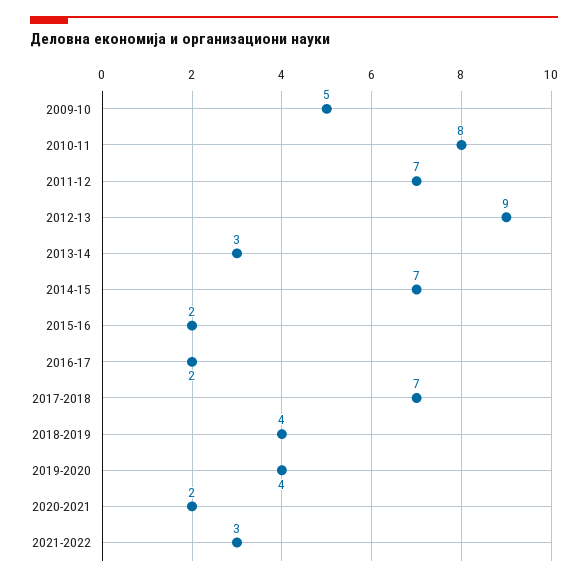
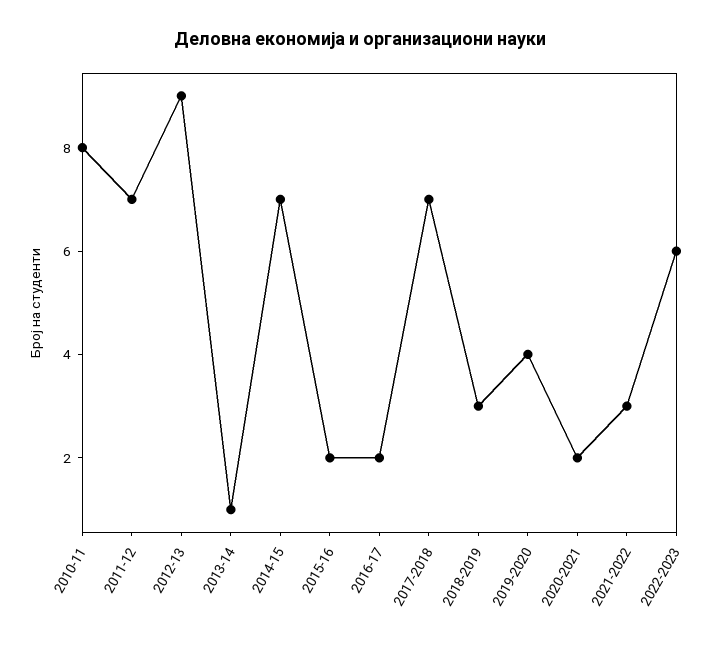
2009-10: 5 -> none
2013-14: 3 -> 1
2018-2019: 4 -> 3
2022-2023: none -> 6

